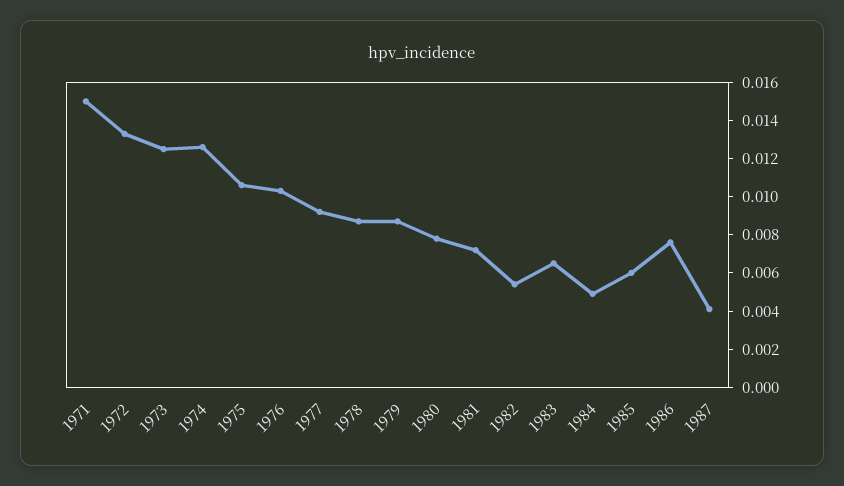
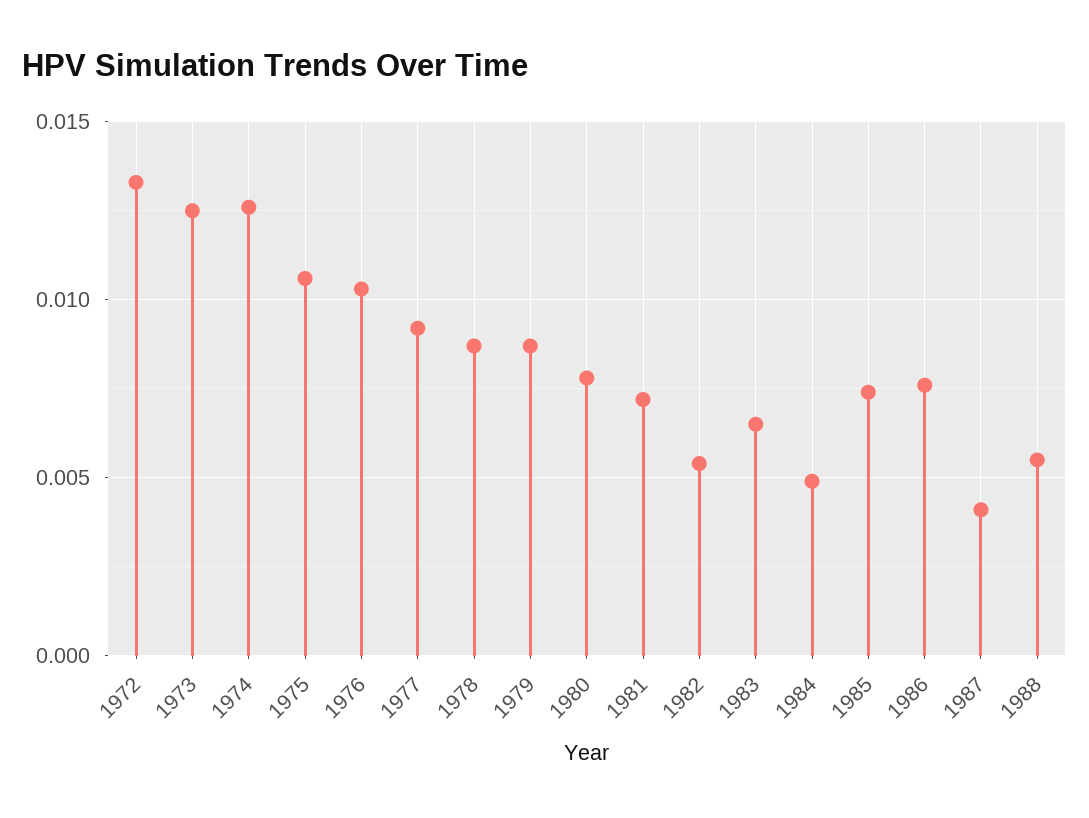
1971: 0.015 -> none
1985: 0.006 -> 0.0075
1988: none -> 0.0055

